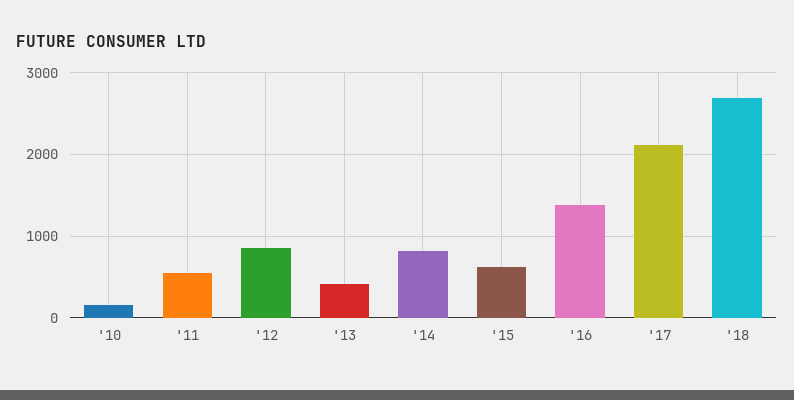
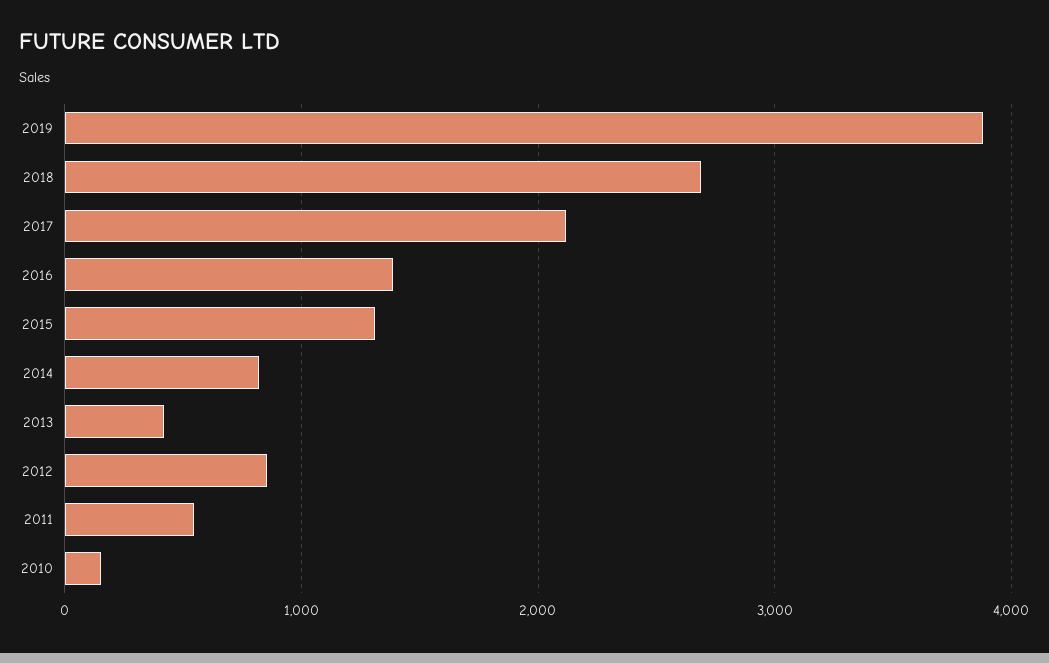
'15: 600 -> 1300
2019: none -> 3900

